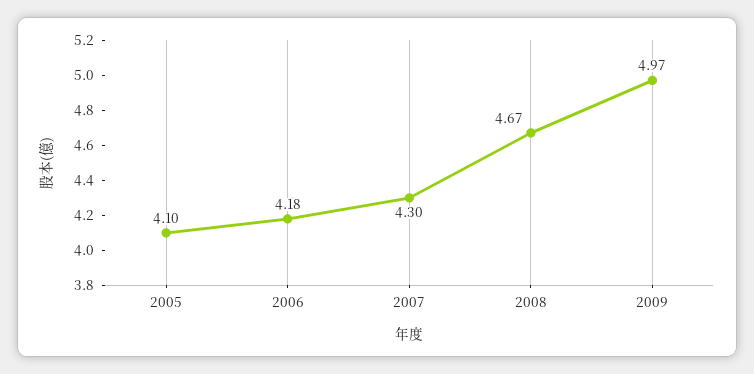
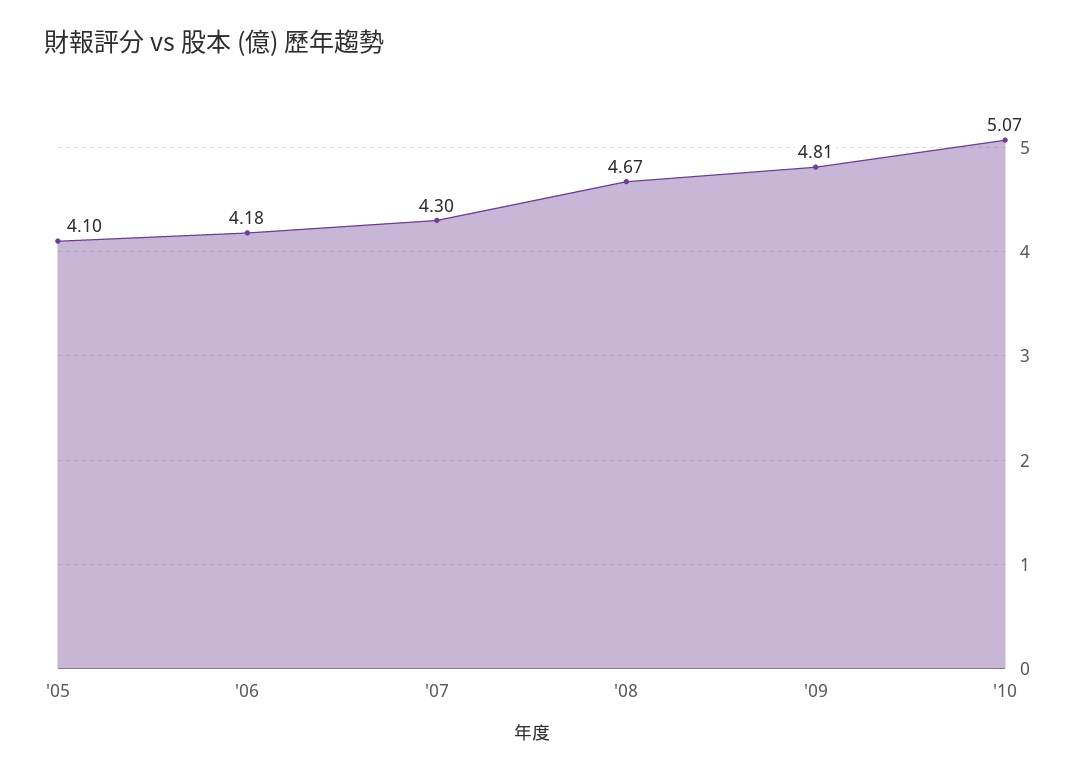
2009: 4.97 -> 4.81
'10: none -> 5.07

